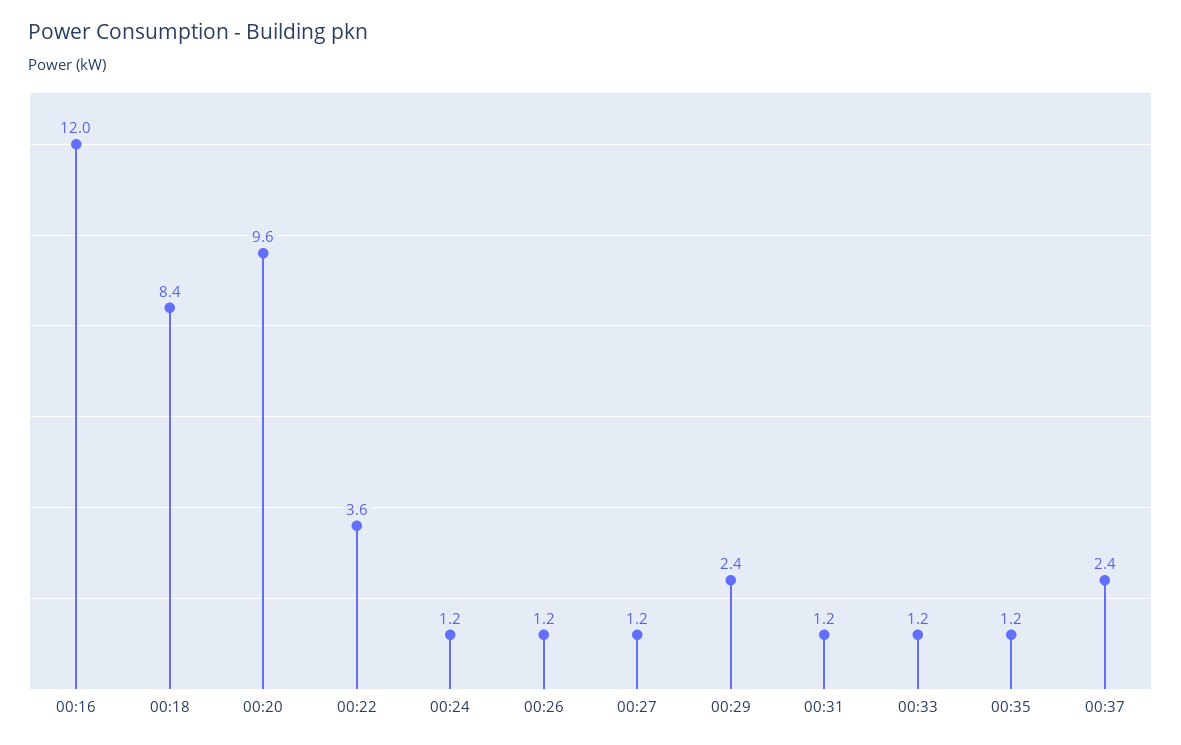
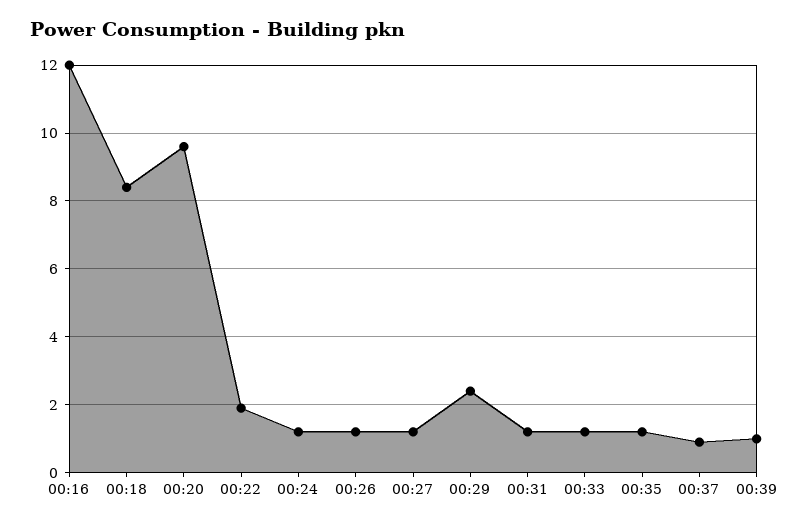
00:22: 3.6 -> 2
00:37: 2.4 -> 1
00:39: none -> 1

